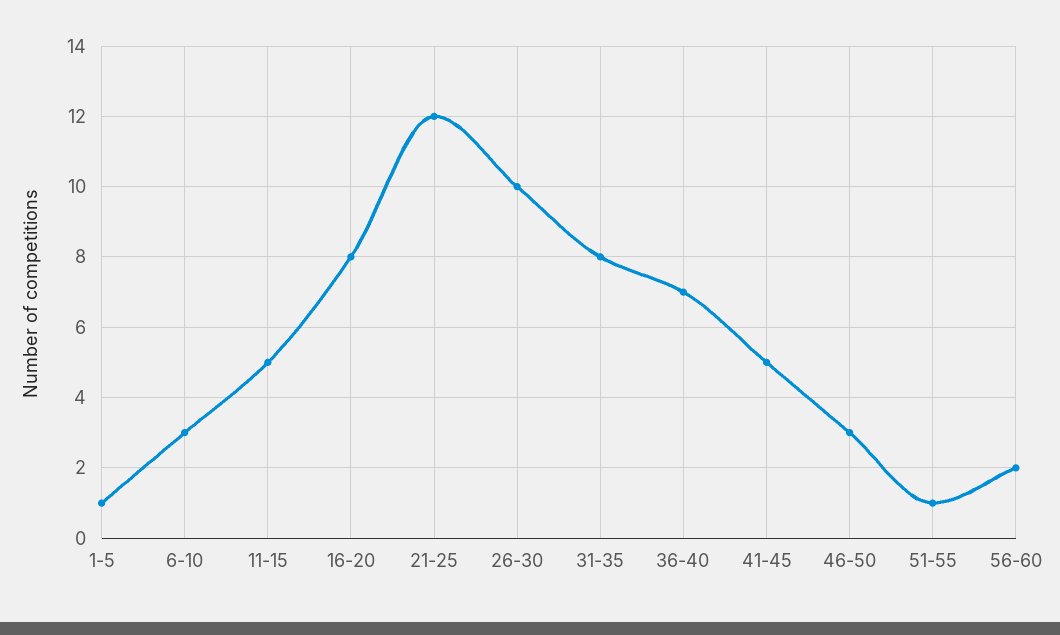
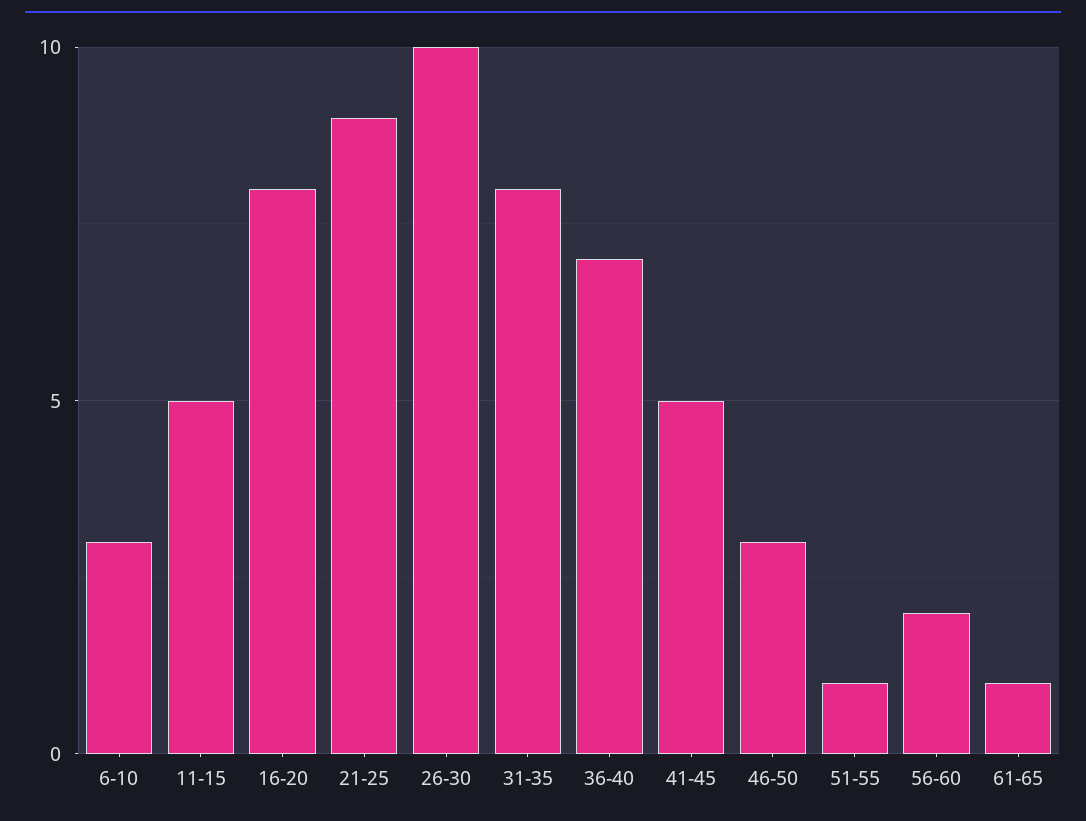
1-5: 1 -> none
21-25: 12 -> 9
61-65: none -> 1

